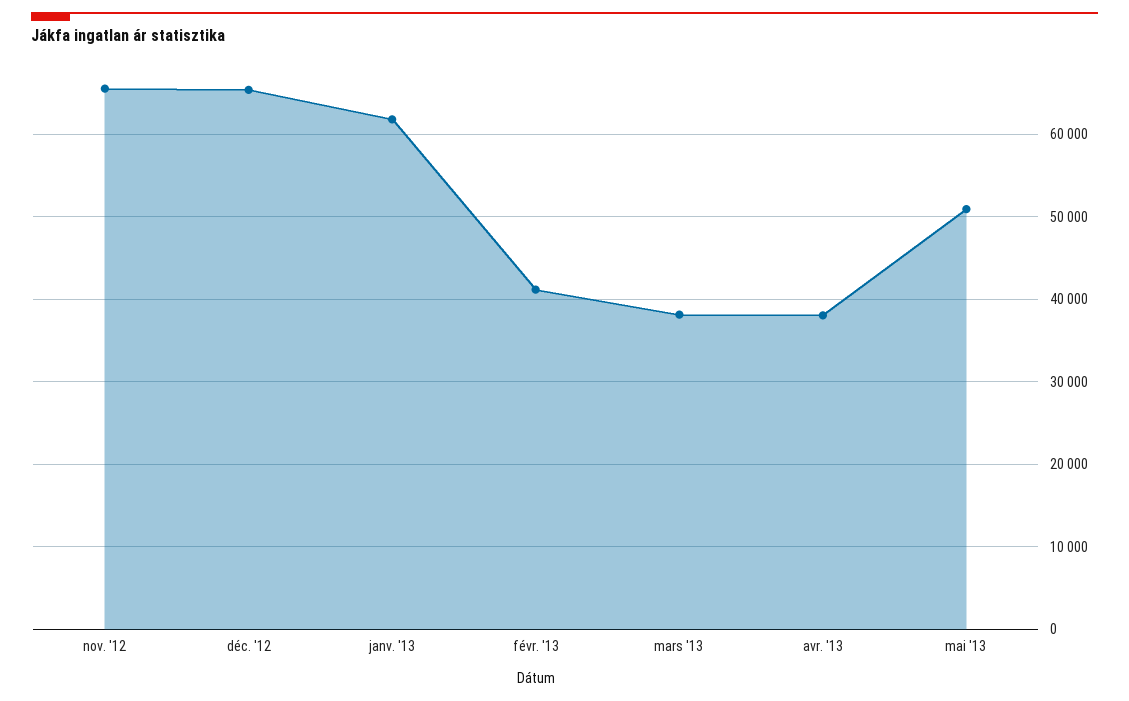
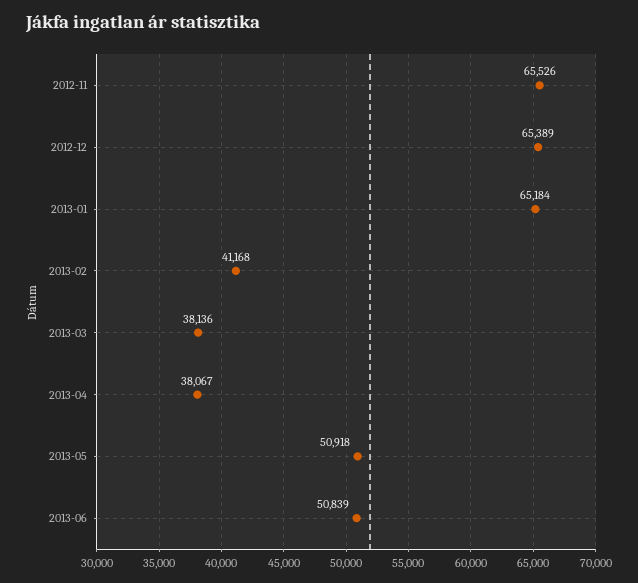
janv. '13: 62000 -> 65184
2013-06: none -> 50839

